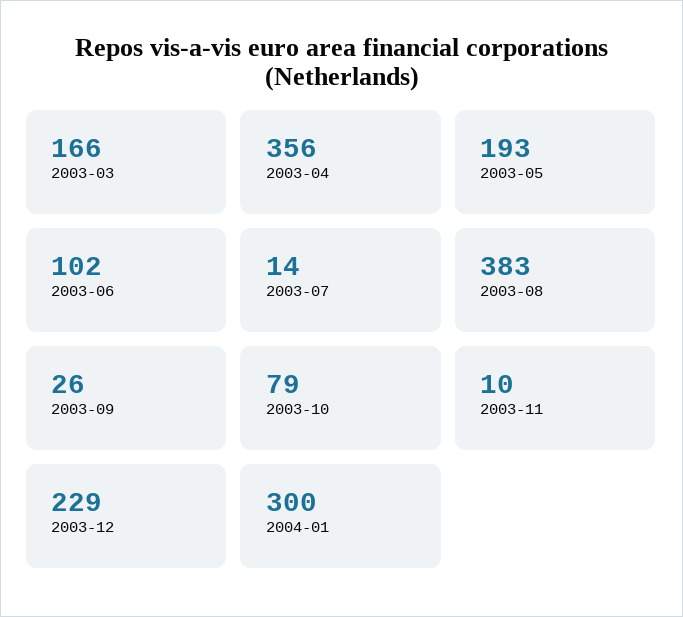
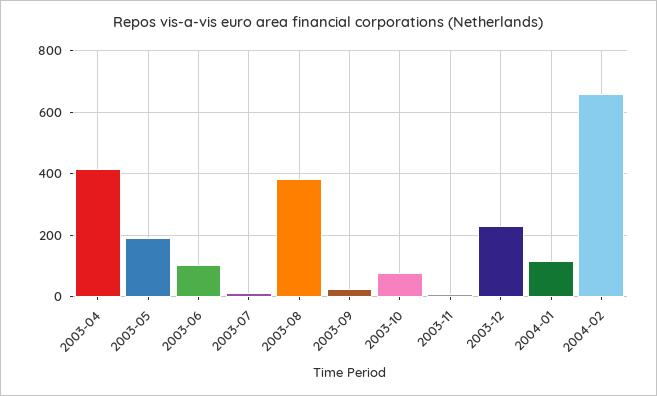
2003-03: 166 -> none
2003-04: 356 -> 420
2004-01: 300 -> 120
2004-02: none -> 660

